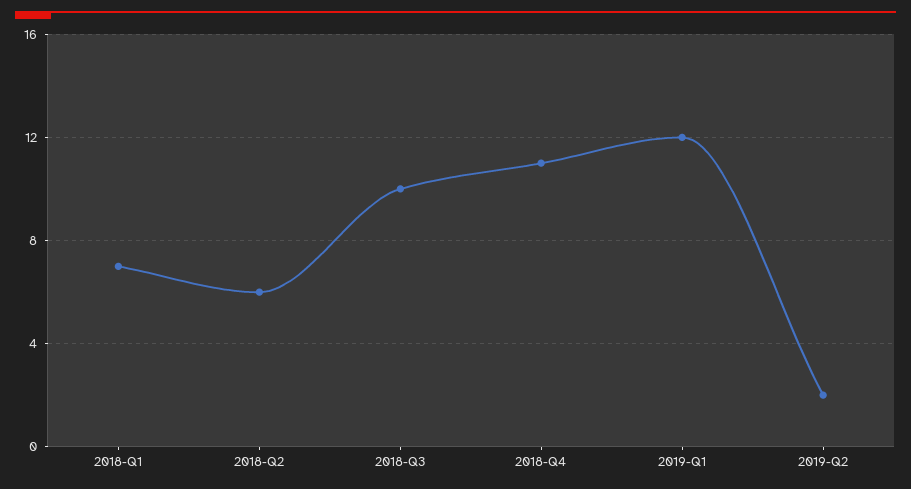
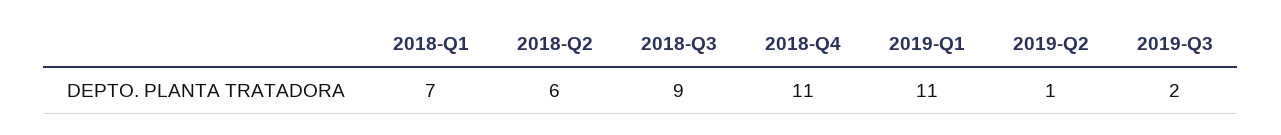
2018-Q3: 10 -> 9
2019-Q1: 12 -> 11
2019-Q2: 2 -> 1
2019-Q3: none -> 2

